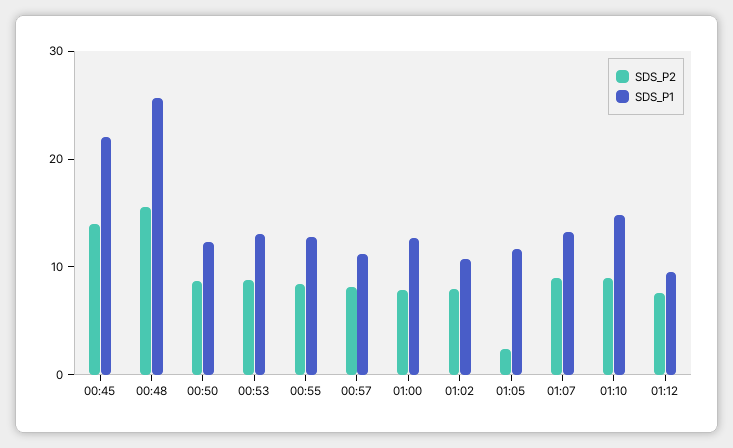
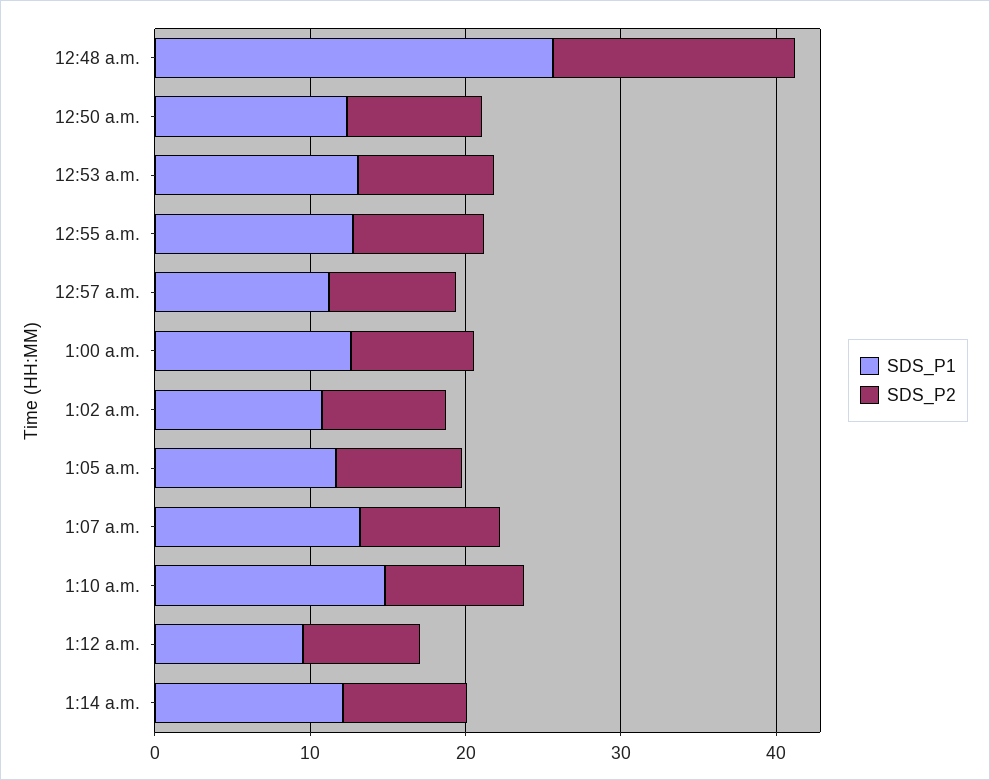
SDS_P2, 00:45: 14 -> none
SDS_P1, 00:45: 22 -> none
SDS_P2, 01:05: 2 -> 8
SDS_P1, 1:14 a.m.: none -> 12
SDS_P2, 1:14 a.m.: none -> 8

